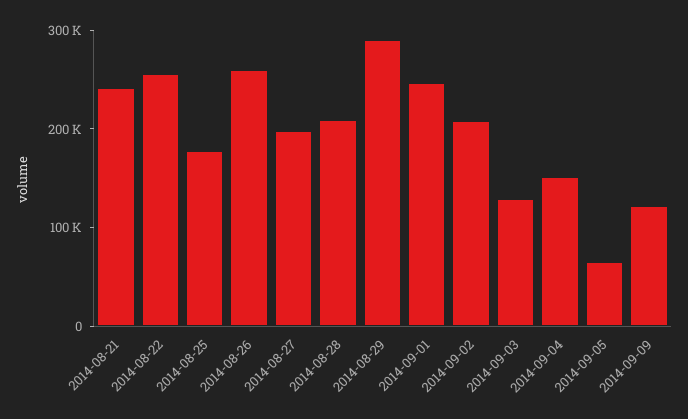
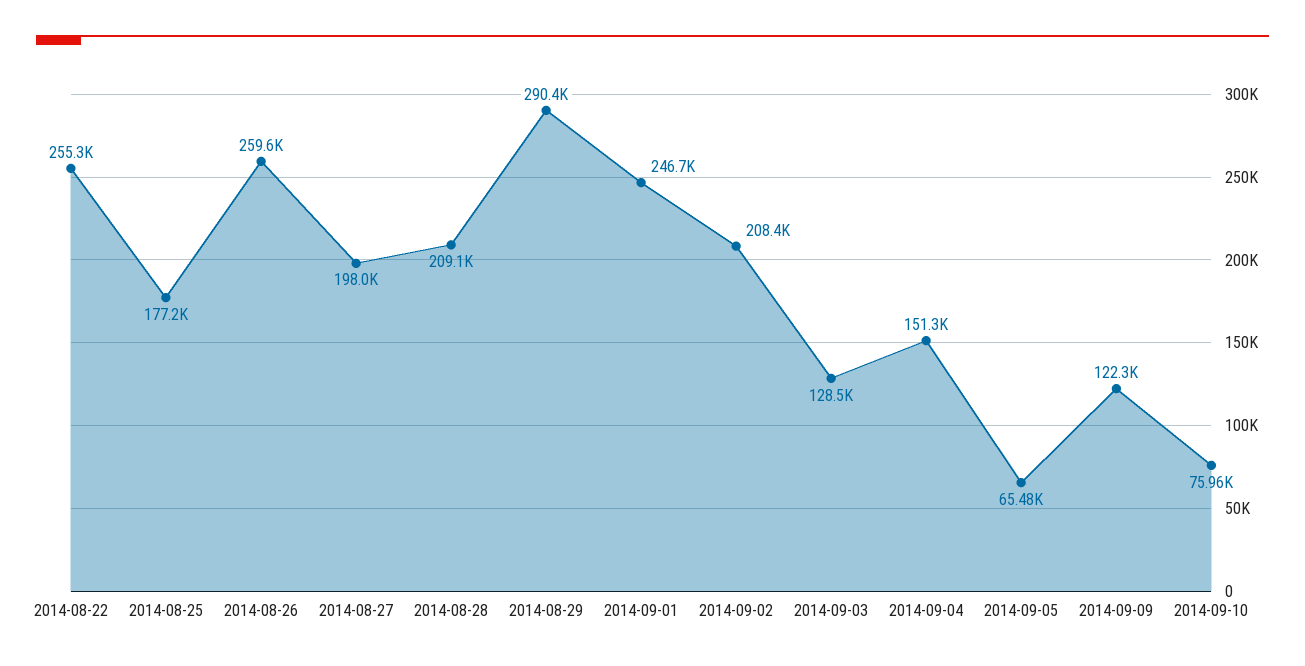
2014-08-21: 240000 -> none
2014-09-10: none -> 75960

